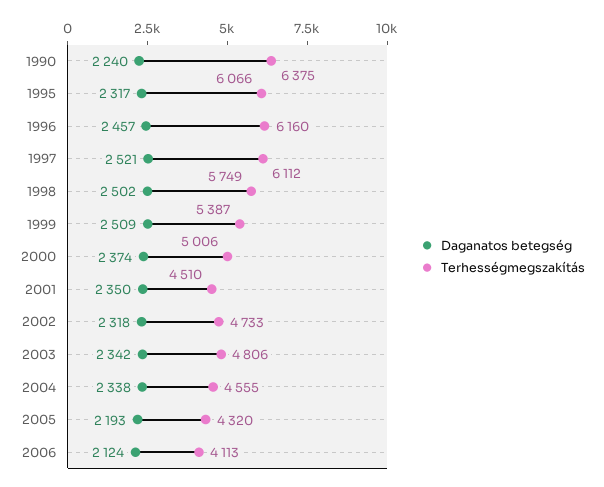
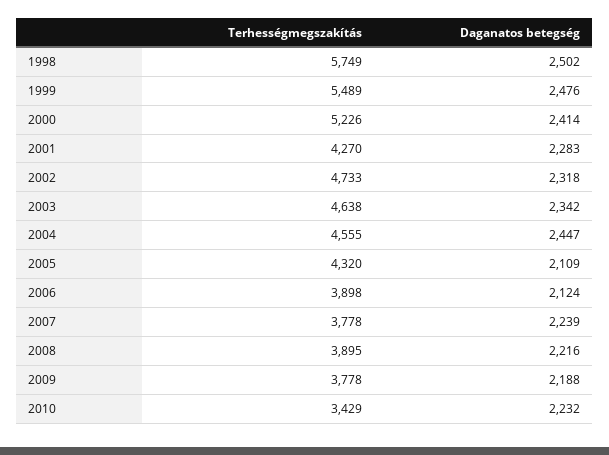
Daganatos betegség, 1990: 2240 -> none
Terhességmegszakítás, 1990: 6375 -> none
Daganatos betegség, 1995: 2317 -> none
Terhességmegszakítás, 1995: 6066 -> none
Daganatos betegség, 1996: 2457 -> none
Terhességmegszakítás, 1996: 6160 -> none
Daganatos betegség, 1997: 2521 -> none
Terhességmegszakítás, 1997: 6112 -> none
Daganatos betegség, 1999: 2509 -> 2476
Terhességmegszakítás, 1999: 5387 -> 5489
Daganatos betegség, 2000: 2374 -> 2414
Terhességmegszakítás, 2000: 5006 -> 5226
Daganatos betegség, 2001: 2350 -> 2283
Terhességmegszakítás, 2001: 4510 -> 4270
Terhességmegszakítás, 2003: 4806 -> 4638
Daganatos betegség, 2004: 2338 -> 2447
Daganatos betegség, 2005: 2193 -> 2109
Terhességmegszakítás, 2006: 4113 -> 3898
Terhességmegszakítás, 2007: none -> 3778
Daganatos betegség, 2007: none -> 2239
Terhességmegszakítás, 2008: none -> 3895
Daganatos betegség, 2008: none -> 2216
Terhességmegszakítás, 2009: none -> 3778
Daganatos betegség, 2009: none -> 2188
Terhességmegszakítás, 2010: none -> 3429
Daganatos betegség, 2010: none -> 2232

